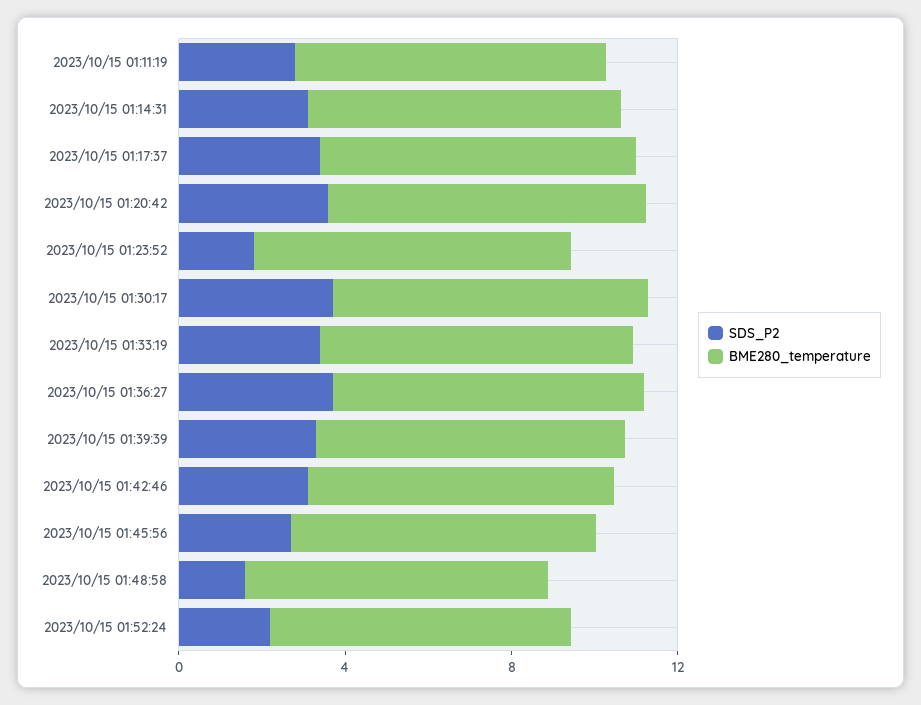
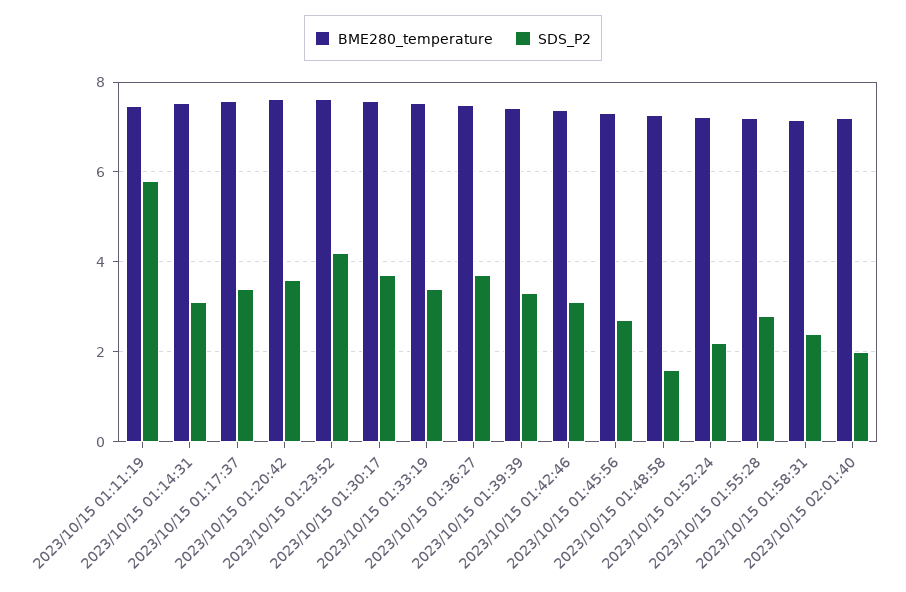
SDS_P2, 2023/10/15 01:11:19: 3 -> 5.8
SDS_P2, 2023/10/15 01:23:52: 2 -> 4.2
BME280_temperature, 2023/10/15 01:55:28: none -> 7.2
SDS_P2, 2023/10/15 01:55:28: none -> 2.8
BME280_temperature, 2023/10/15 01:58:31: none -> 7.2
SDS_P2, 2023/10/15 01:58:31: none -> 2.4
BME280_temperature, 2023/10/15 02:01:40: none -> 7.2
SDS_P2, 2023/10/15 02:01:40: none -> 2

